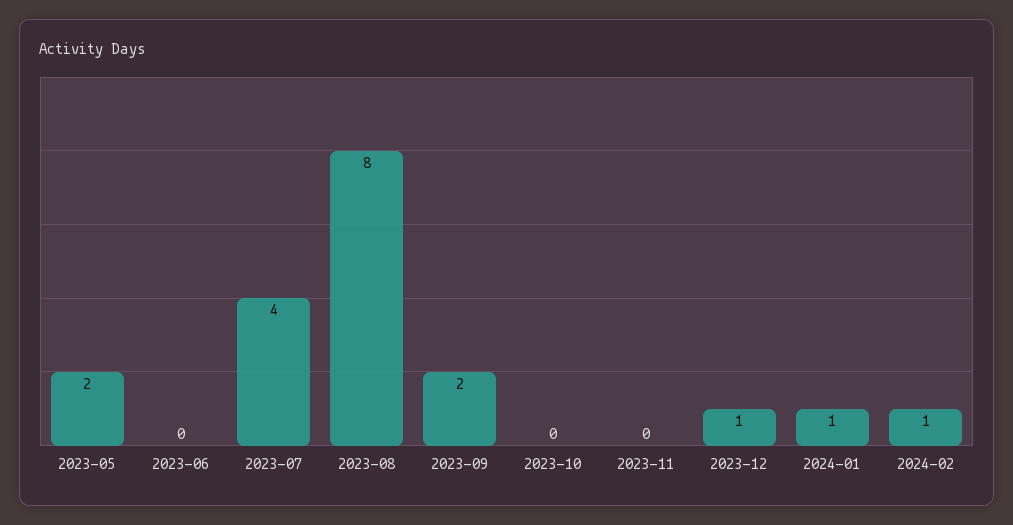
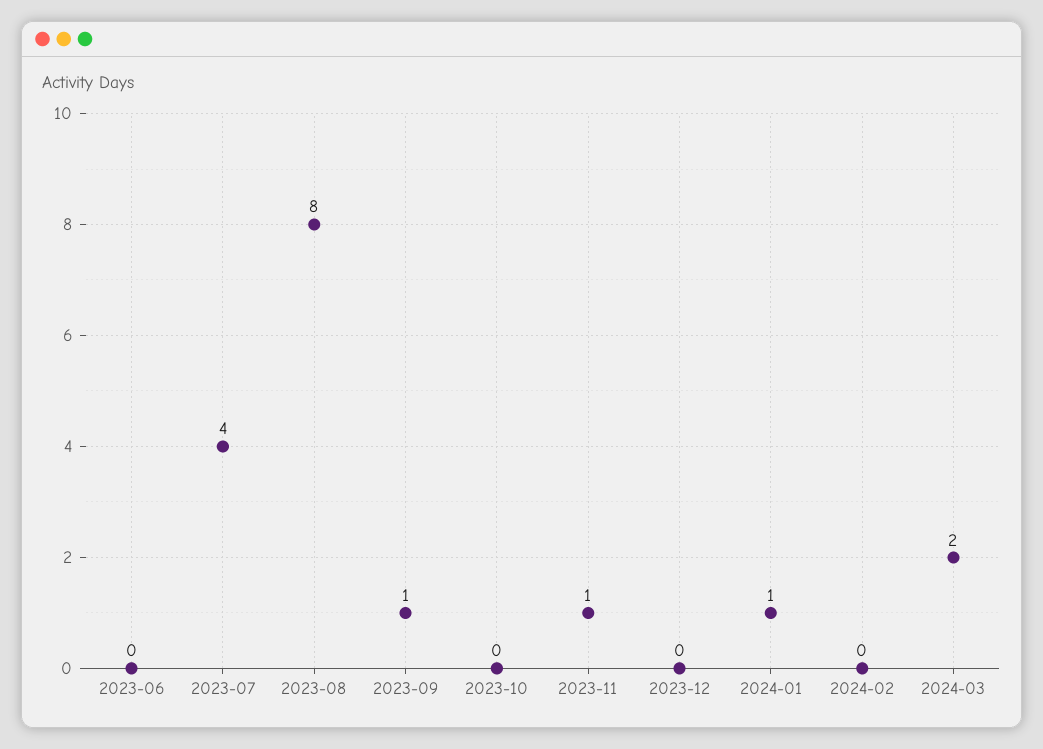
2023-05: 2 -> none
2023-09: 2 -> 1
2023-11: 0 -> 1
2023-12: 1 -> 0
2024-02: 1 -> 0
2024-03: none -> 2

